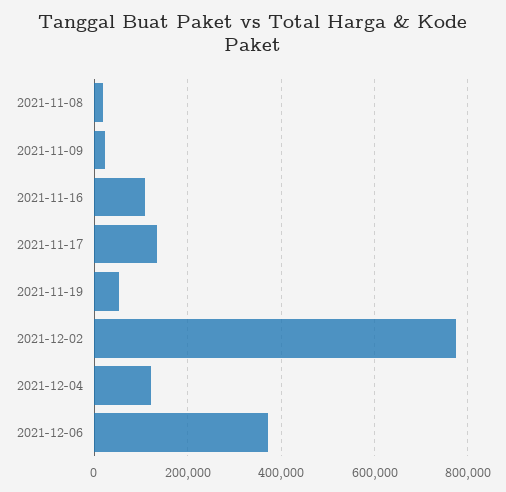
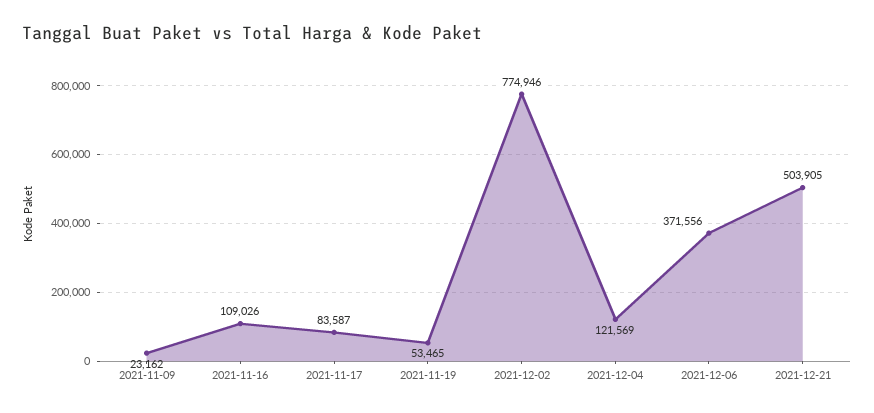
2021-11-08: 20000 -> none
2021-11-17: 140000 -> 83587
2021-12-21: none -> 503905

